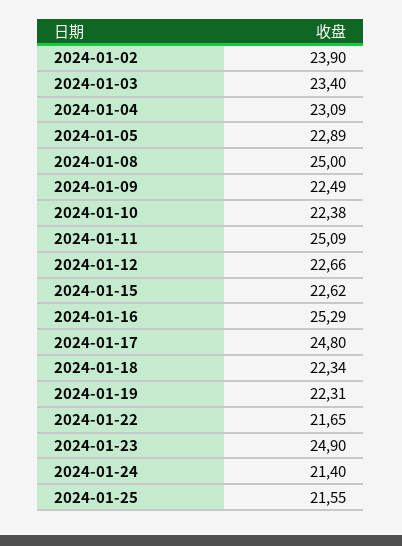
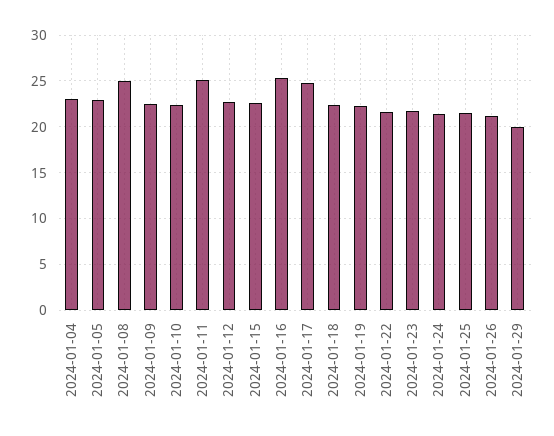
2024-01-02: 23.9 -> none
2024-01-03: 23.4 -> none
2024-01-23: 24.9 -> 22
2024-01-26: none -> 21
2024-01-29: none -> 20

